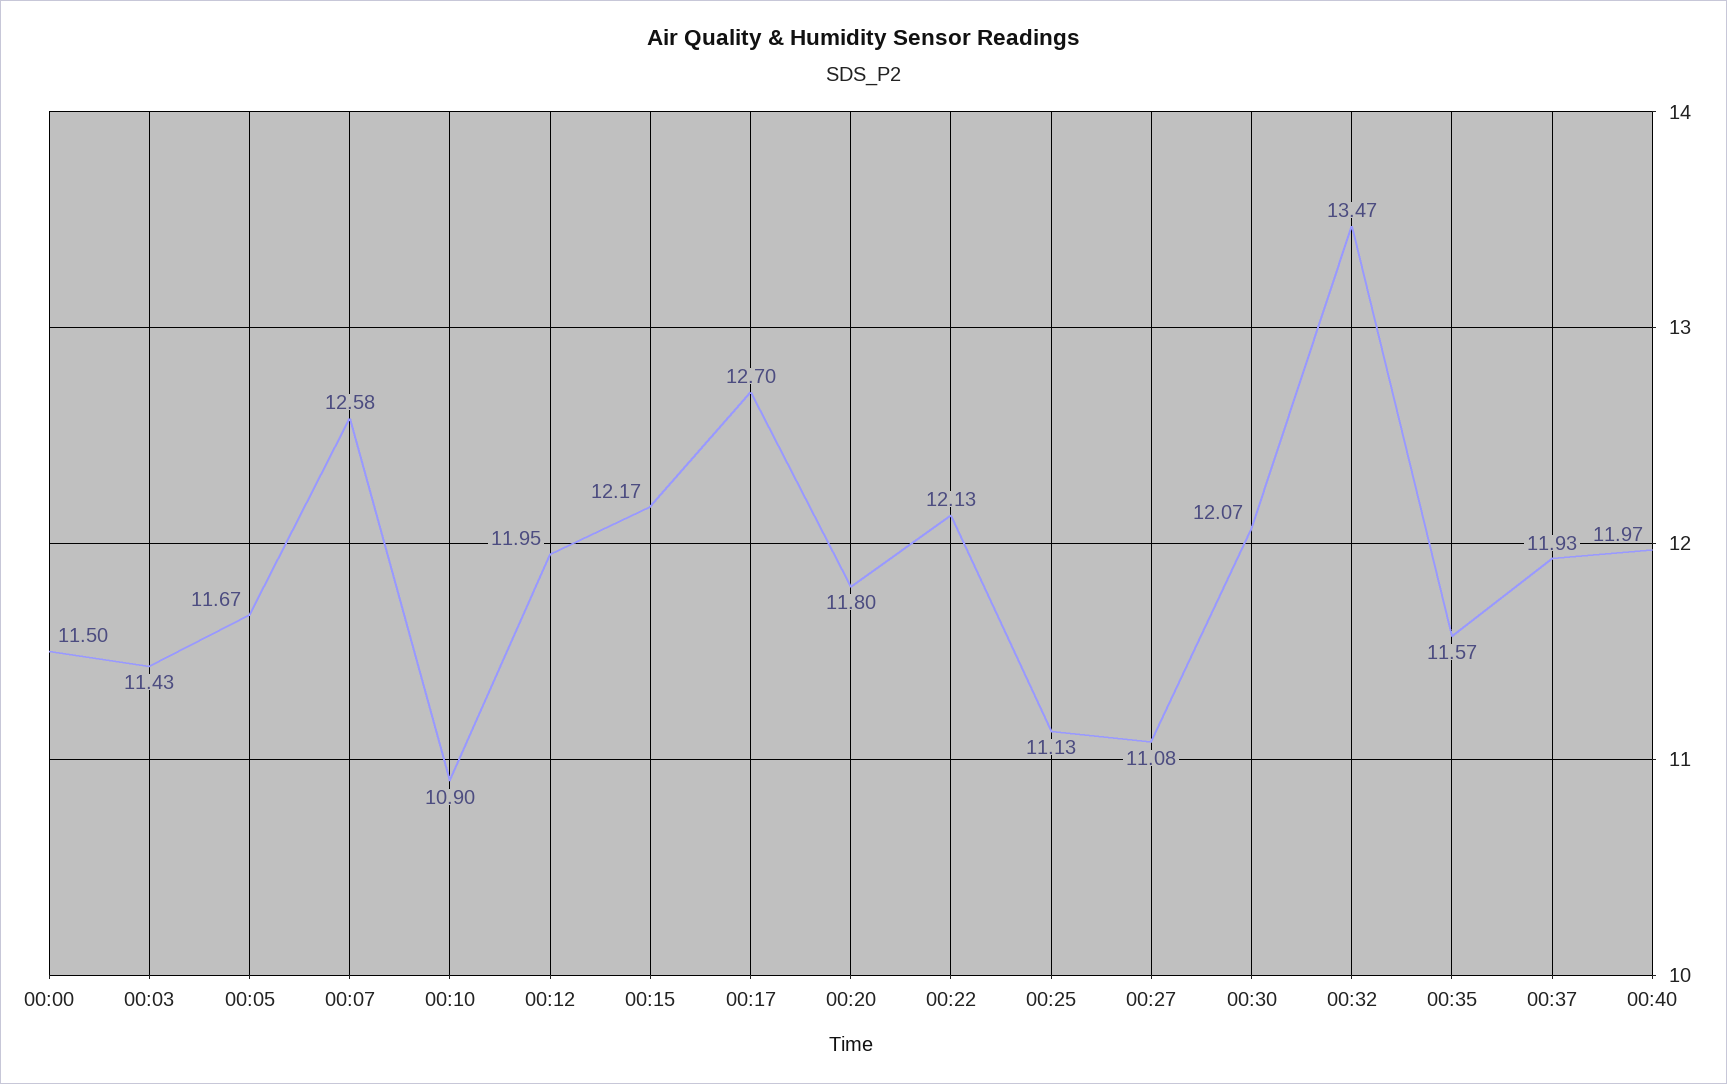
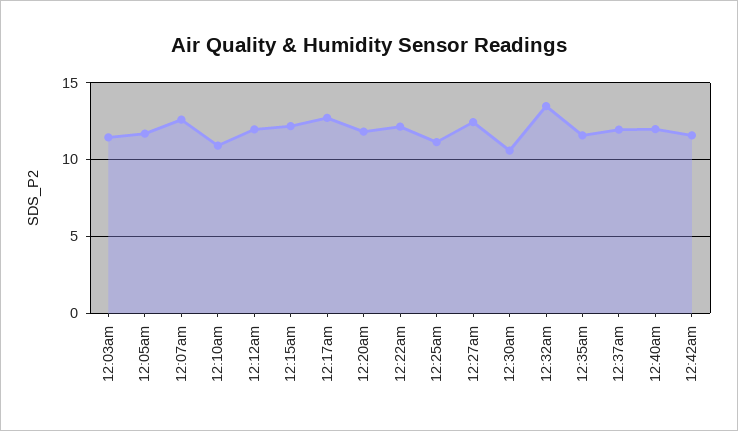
00:00: 11.5 -> none
00:27: 11.08 -> 12.5
00:30: 12.07 -> 10.5
12:42am: none -> 11.5

